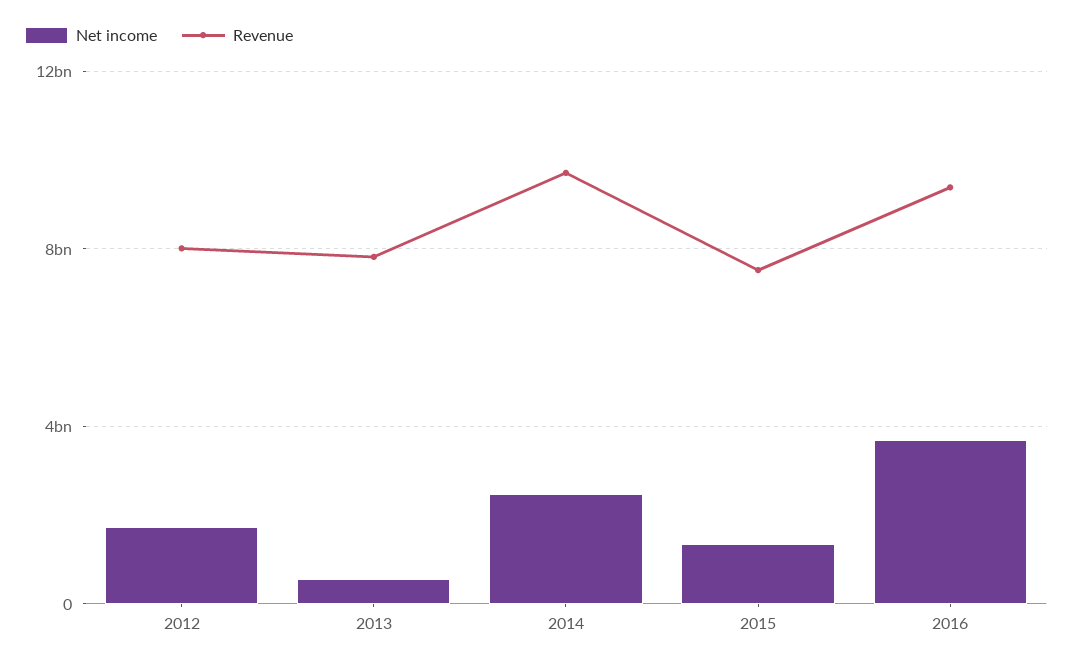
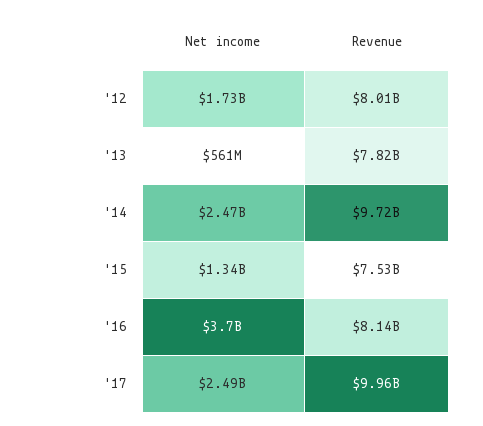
Revenue, 2016: 9500000000 -> 8140000000
Net income, '17: none -> 2490000000
Revenue, '17: none -> 9960000000

